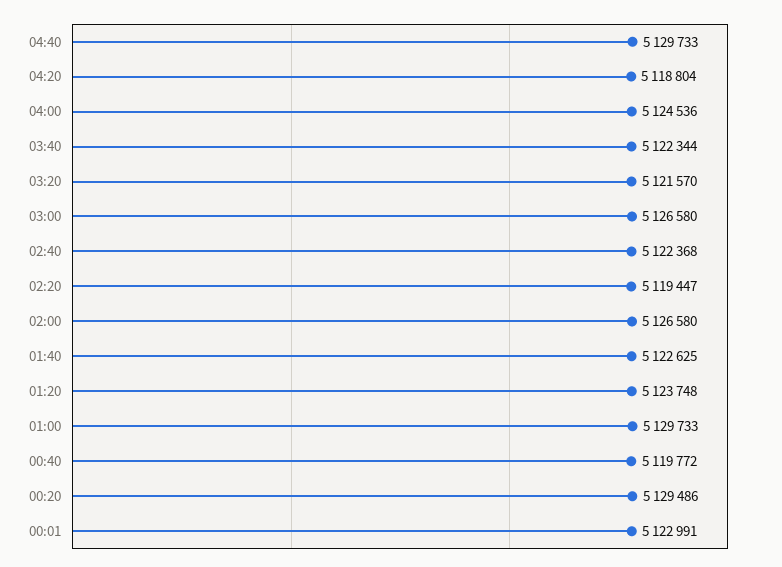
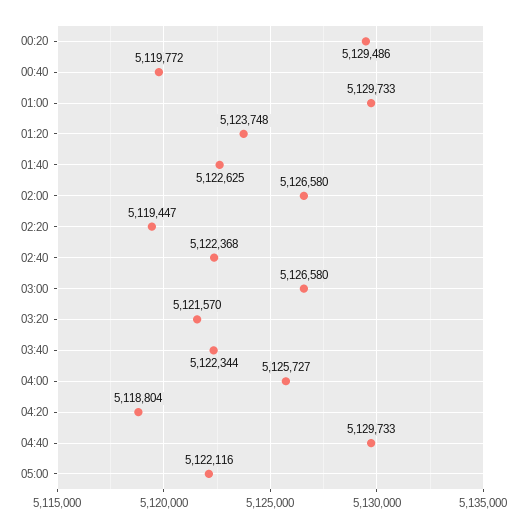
04:00: 5124536 -> 5125727
00:01: 5122991 -> none
05:00: none -> 5122116

